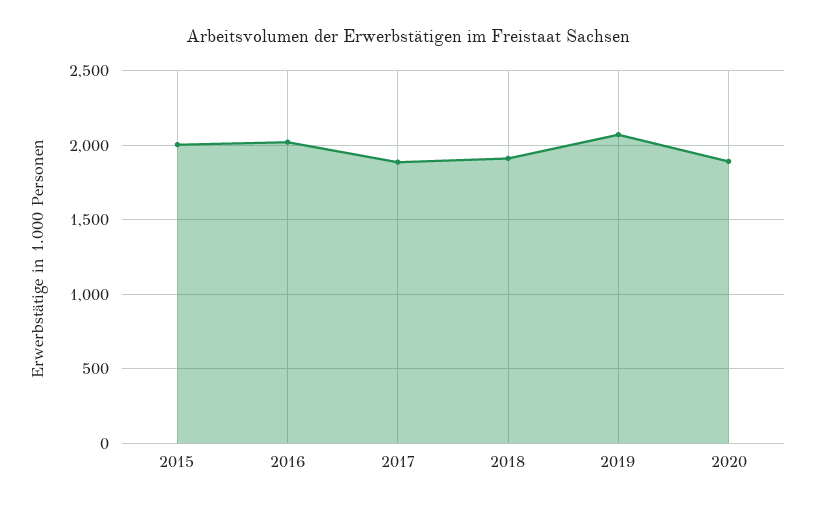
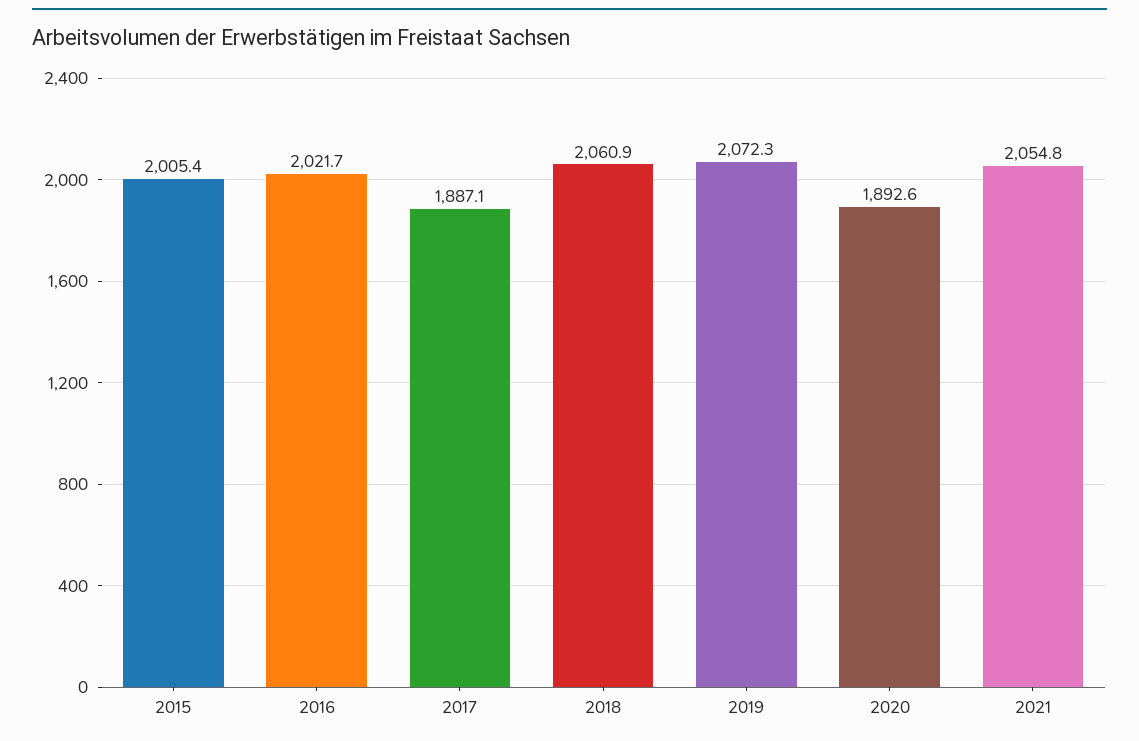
2018: 1900 -> 2060.9
2021: none -> 2054.8

